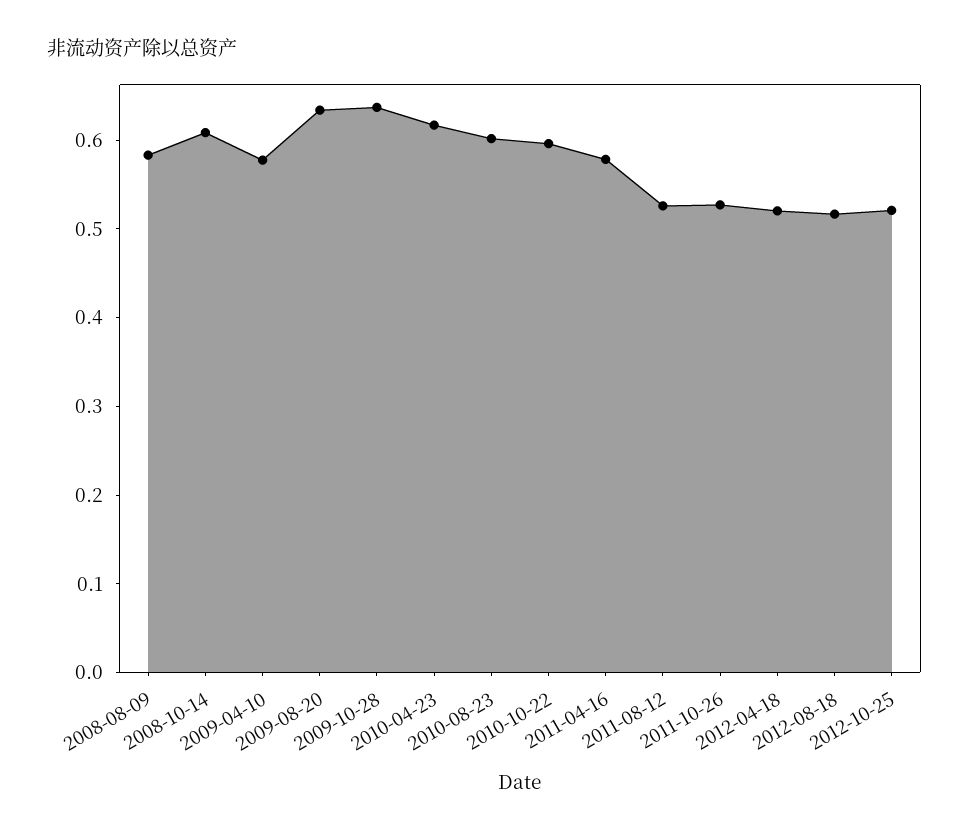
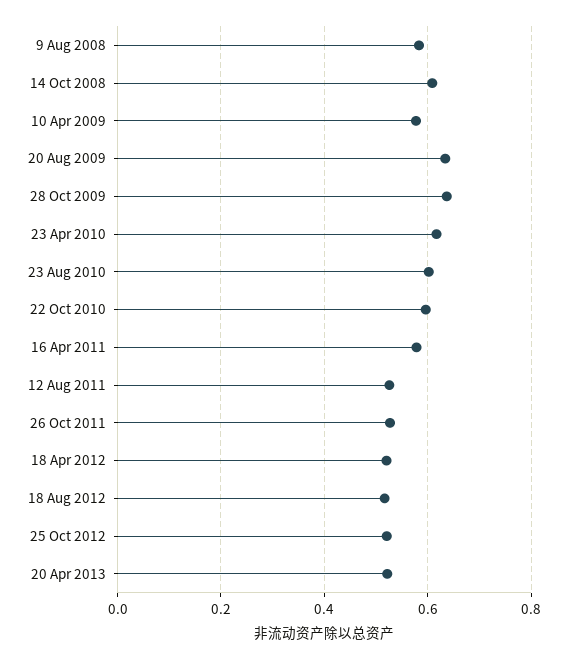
20 Apr 2013: none -> 0.52

